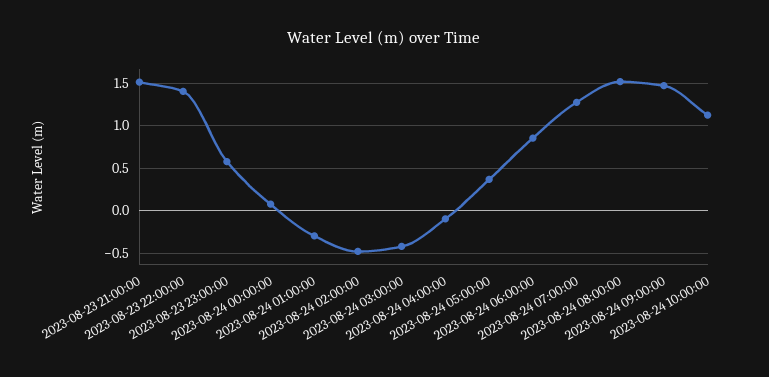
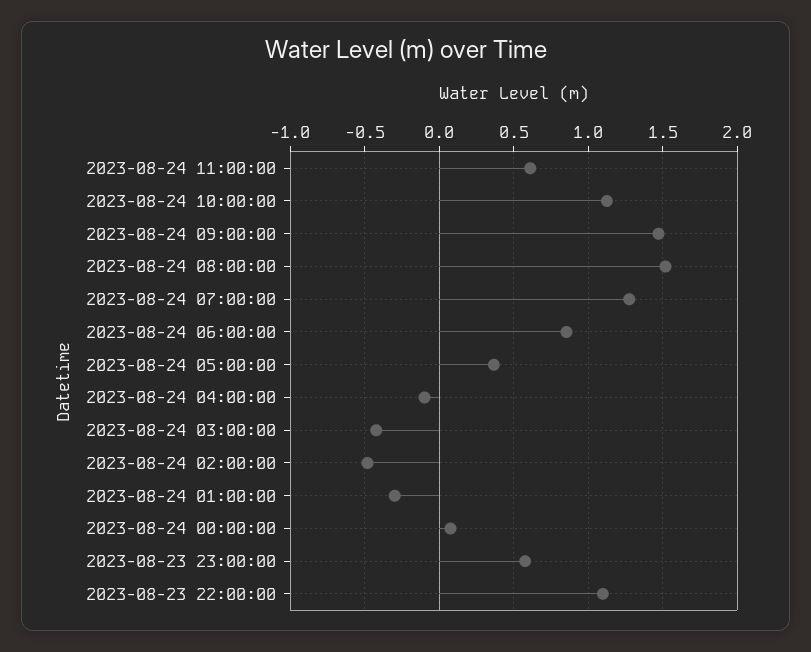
2023-08-23 21:00:00: 1.5 -> none
2023-08-23 22:00:00: 1.4 -> 1.1
2023-08-24 11:00:00: none -> 0.6

